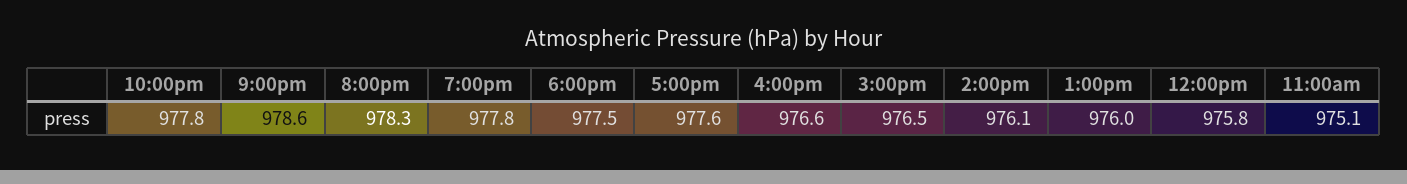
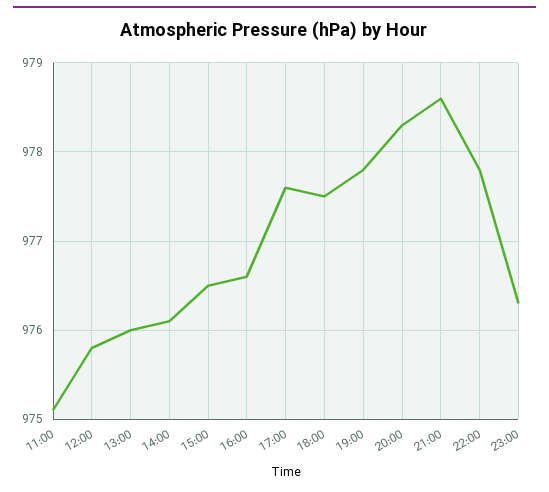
23:00: none -> 976.3

